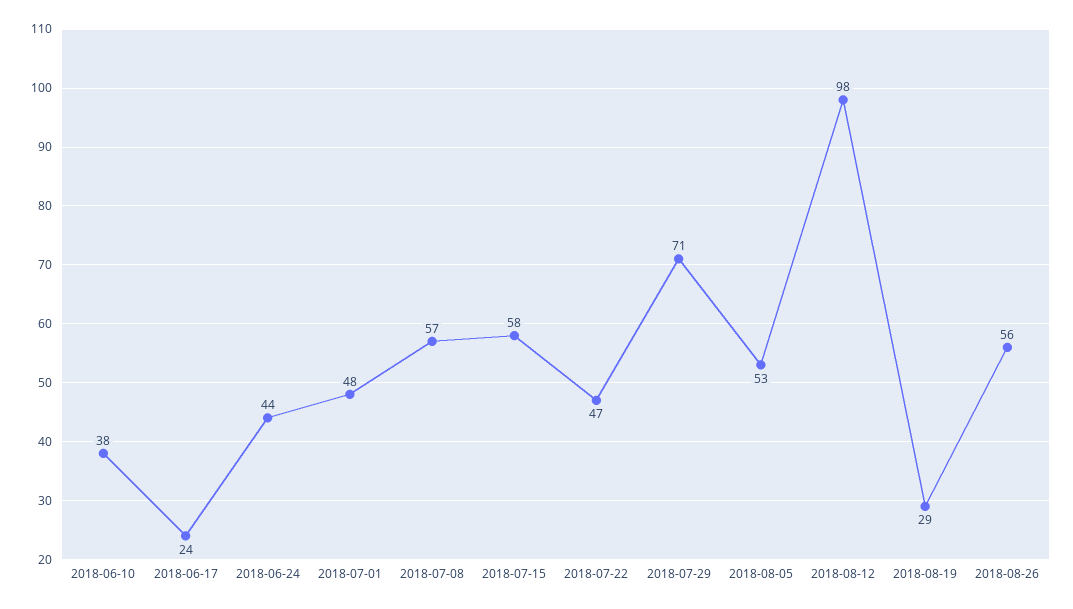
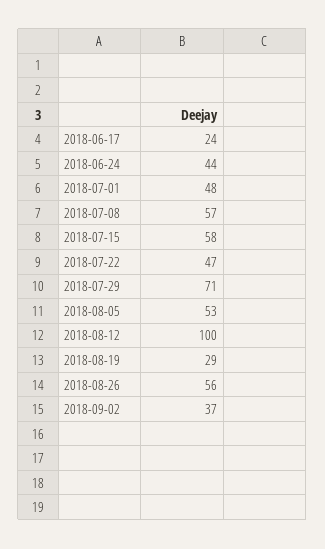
2018-06-10: 38 -> none
2018-08-12: 98 -> 100
2018-09-02: none -> 37

